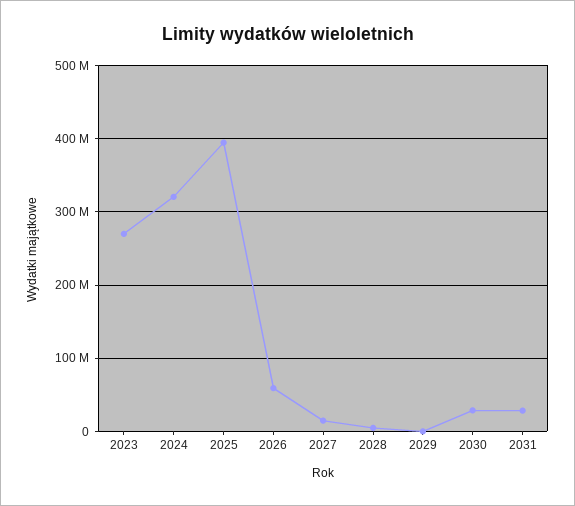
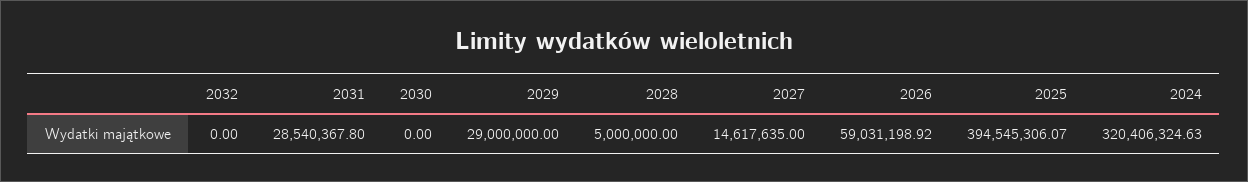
2023: 270000000 -> none
2029: 0 -> 29000000
2030: 30000000 -> 0
2032: none -> 0

